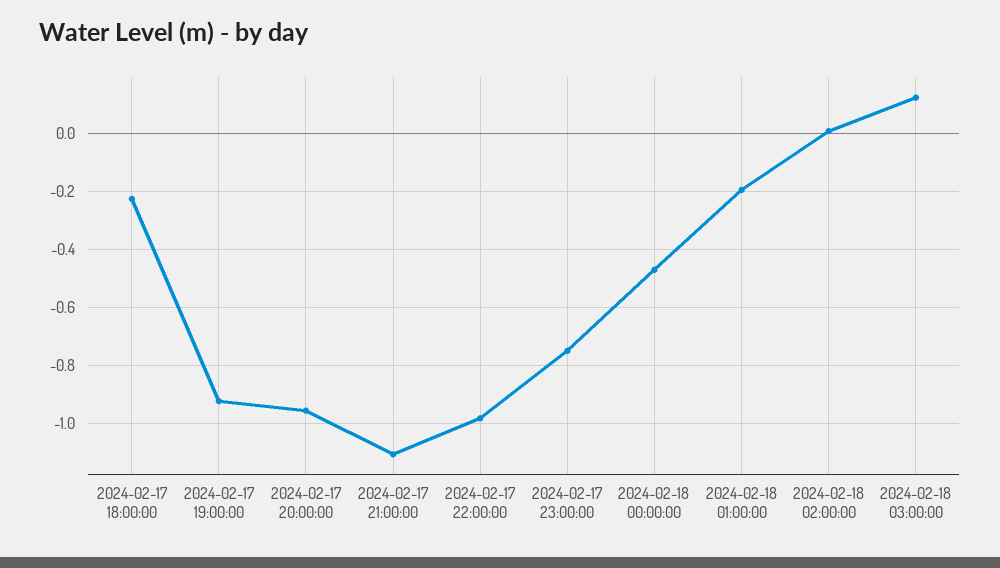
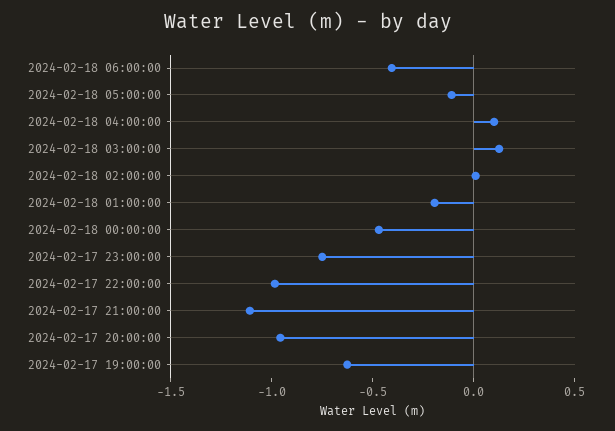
2024-02-17 18:00:00: -0.225 -> none
2024-02-17 19:00:00: -0.925 -> -0.6
2024-02-18 06:00:00: none -> -0.4
2024-02-18 05:00:00: none -> -0.1
2024-02-18 04:00:00: none -> 0.1

